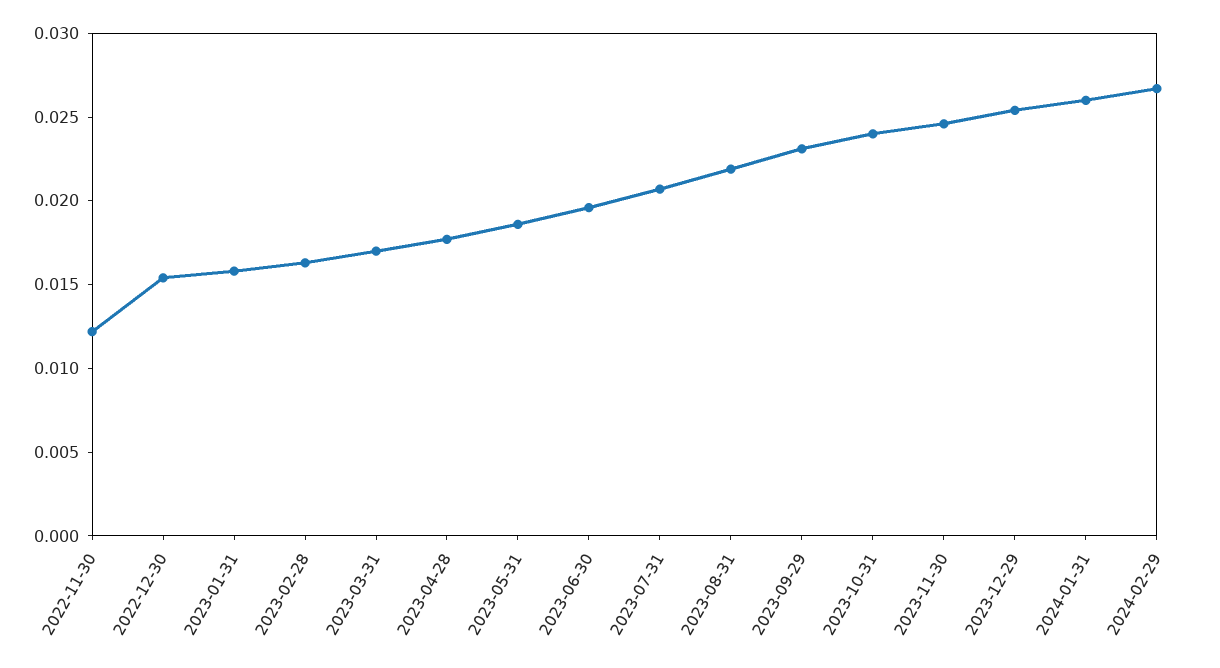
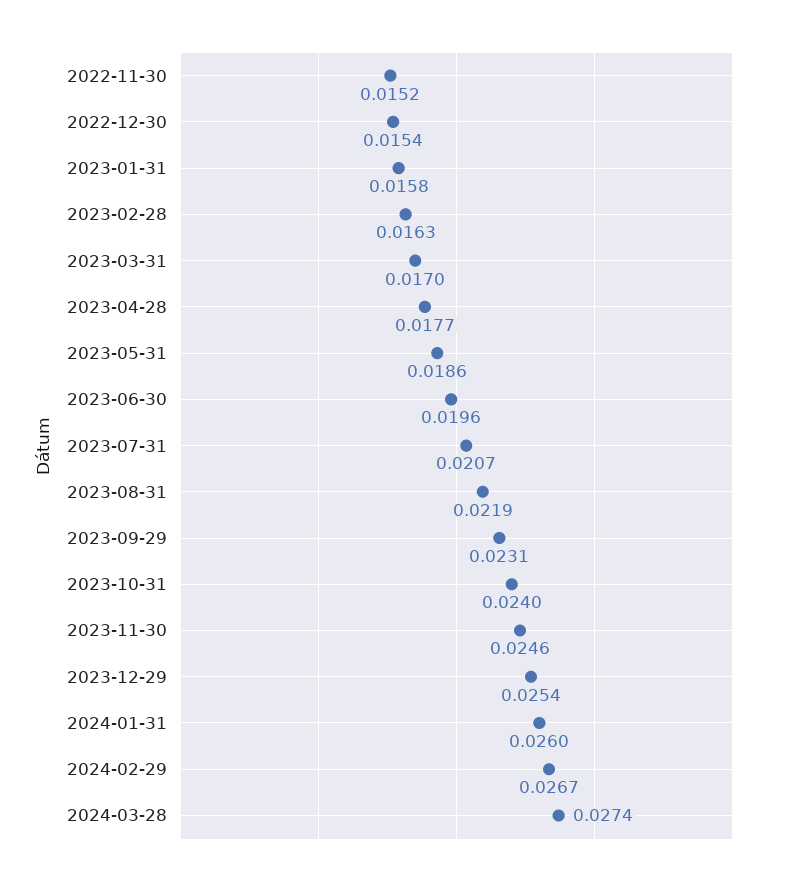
2022-11-30: 0.012 -> 0.0152
2024-03-28: none -> 0.0274

